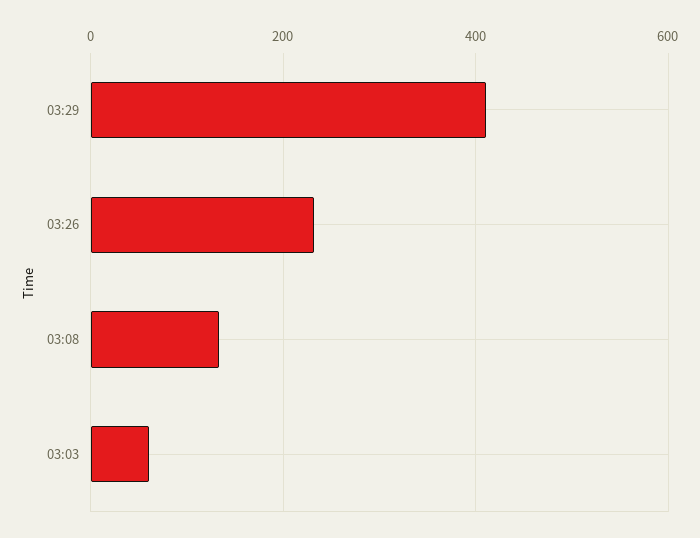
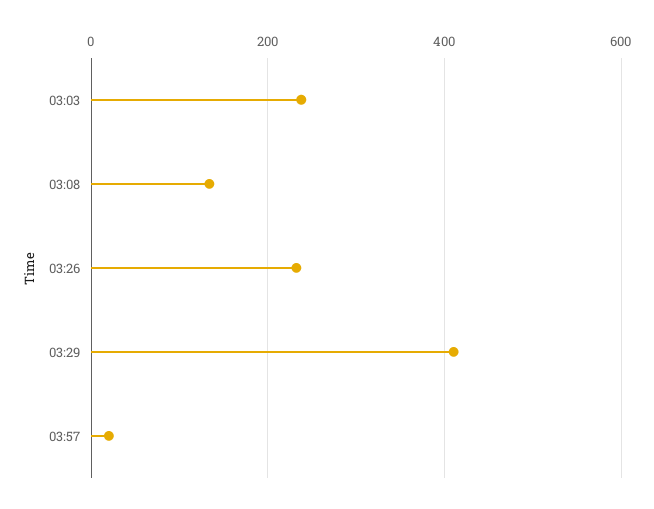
03:03: 60 -> 240
03:57: none -> 20

